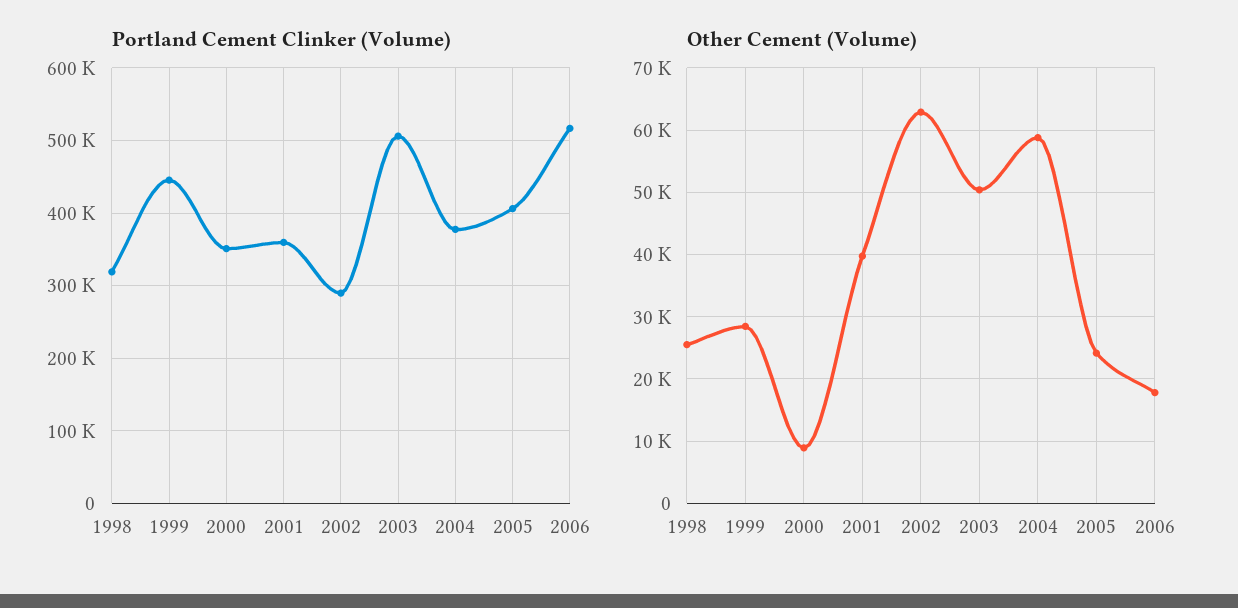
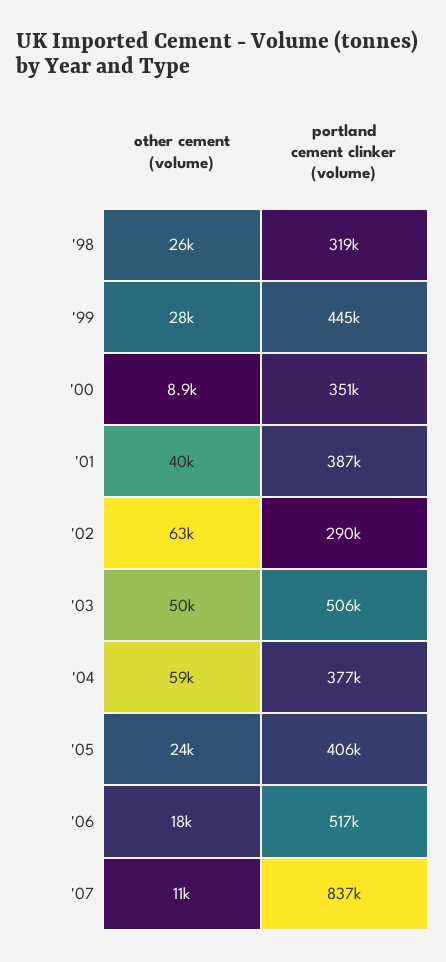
Portland Cement Clinker (Volume), 2001: 360000 -> 387000
Other Cement (Volume), '07: none -> 11000
Portland Cement Clinker (Volume), '07: none -> 837000

